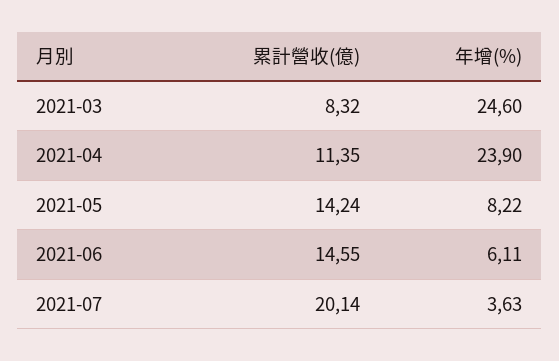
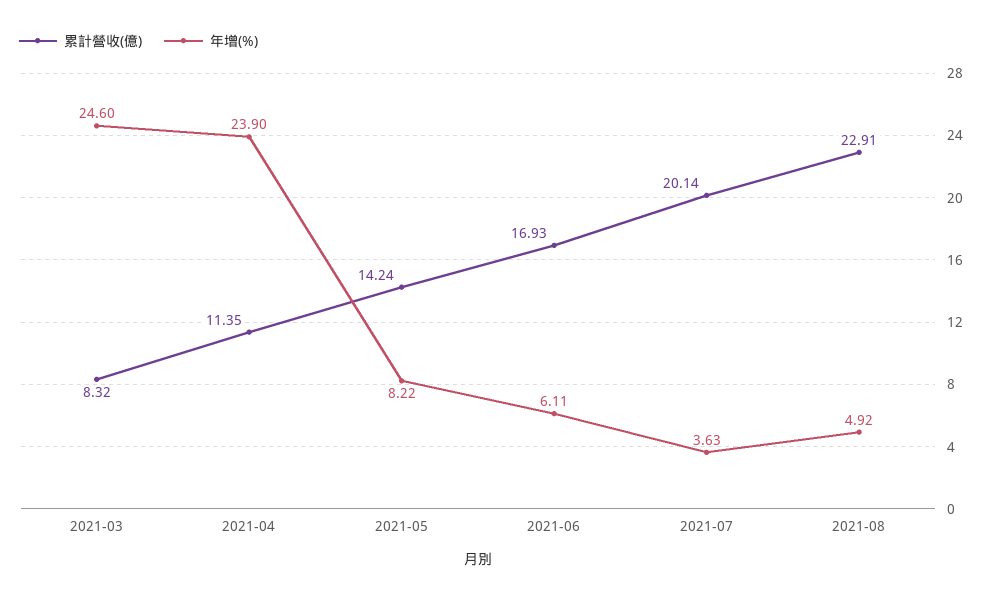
累計營收(億), 2021-06: 14.55 -> 16.93
累計營收(億), 2021-08: none -> 22.91
年增(%), 2021-08: none -> 4.92

